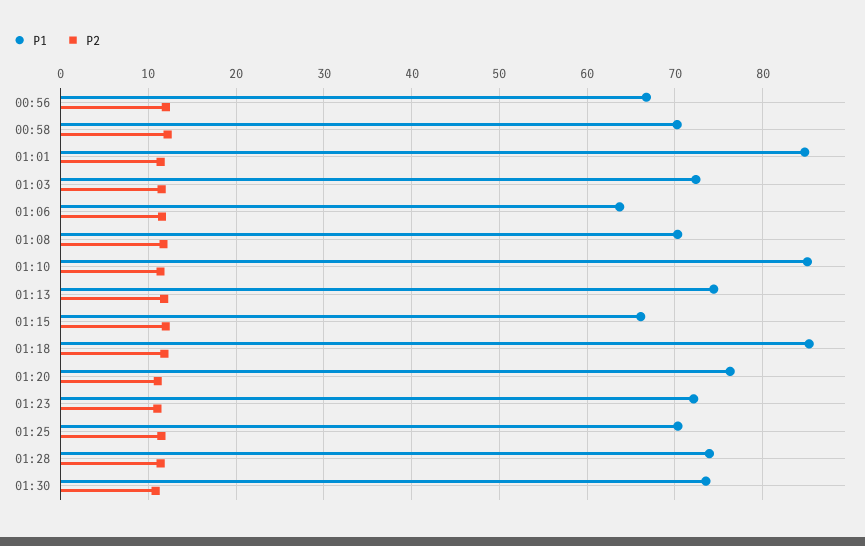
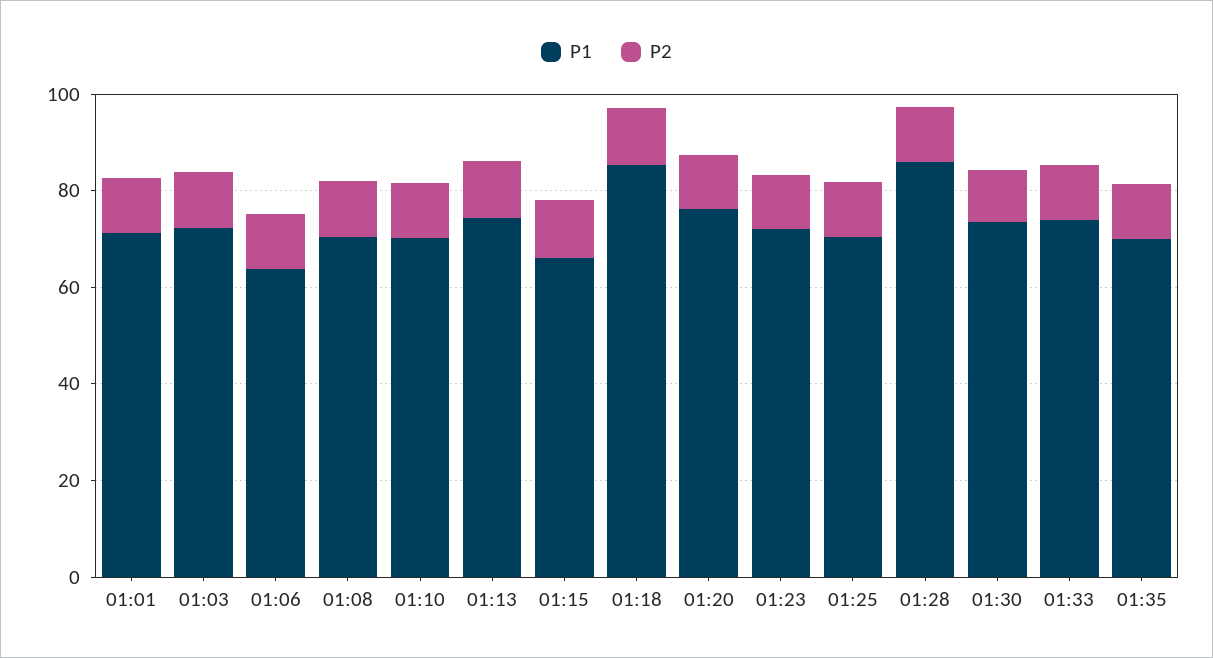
P1, 00:56: 67 -> none
P2, 00:56: 12 -> none
P1, 00:58: 70 -> none
P2, 00:58: 12 -> none
P1, 01:01: 85 -> 70
P1, 01:10: 85 -> 70
P1, 01:28: 74 -> 85
P1, 01:33: none -> 75
P2, 01:33: none -> 10
P1, 01:35: none -> 70
P2, 01:35: none -> 10

